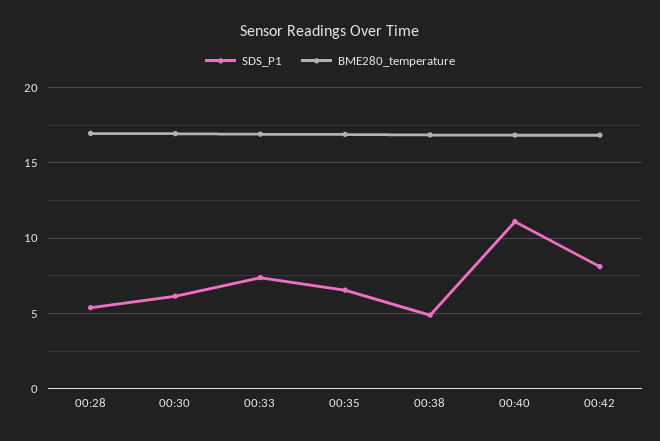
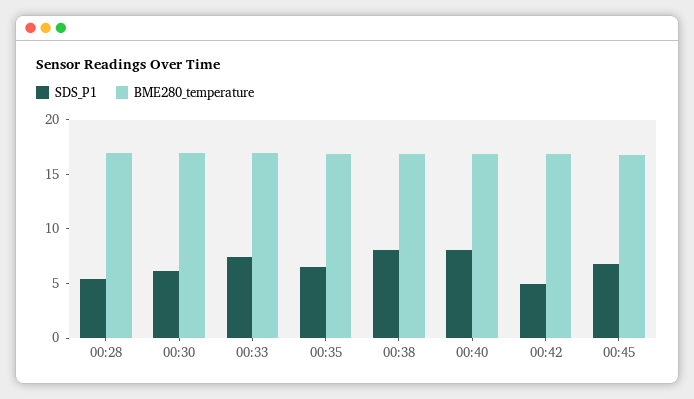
SDS_P1, 00:38: 5 -> 8
SDS_P1, 00:40: 11 -> 8
SDS_P1, 00:42: 8 -> 5
SDS_P1, 00:45: none -> 7
BME280_temperature, 00:45: none -> 17

